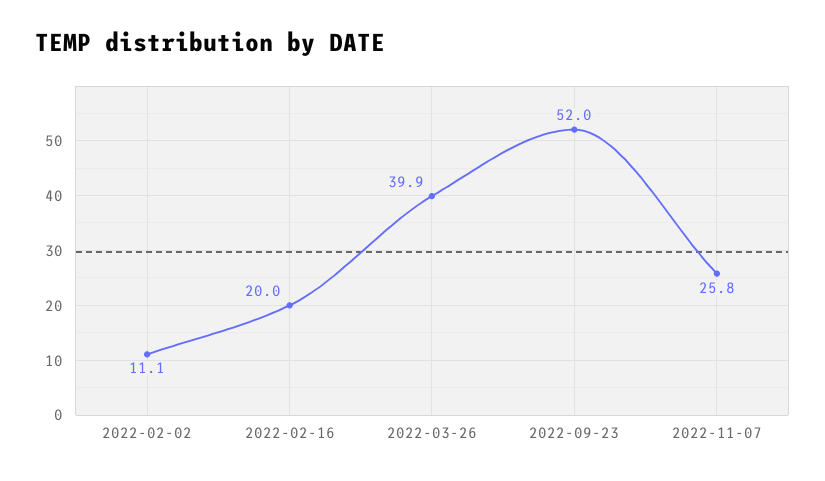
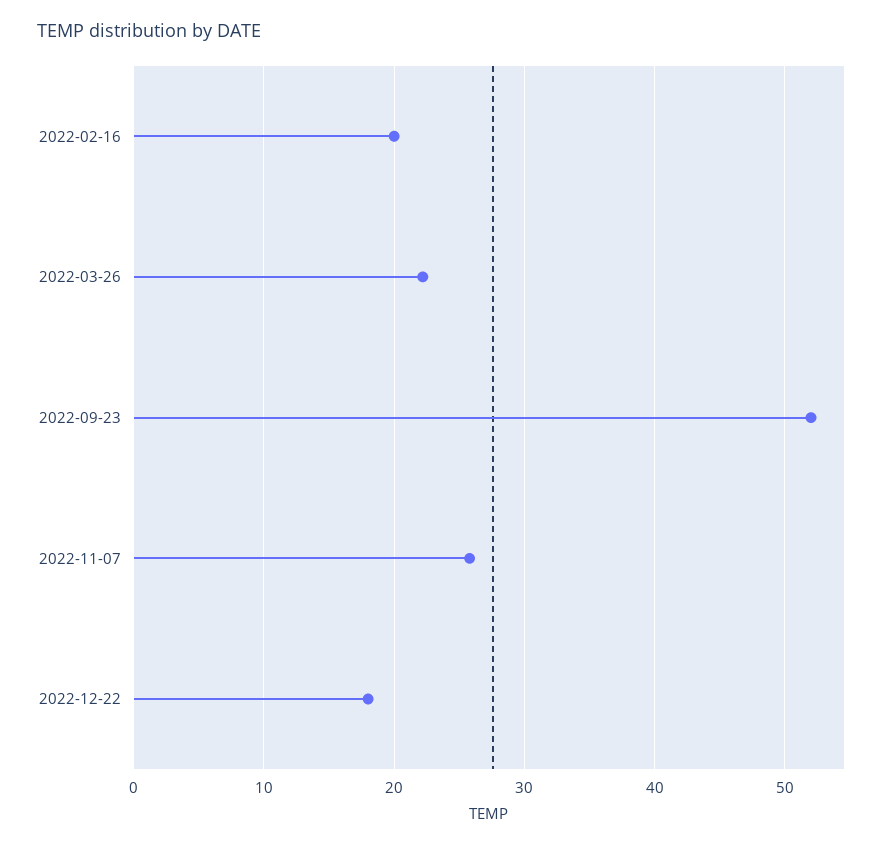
2022-02-02: 11.1 -> none
2022-03-26: 39.9 -> 22
2022-12-22: none -> 18

